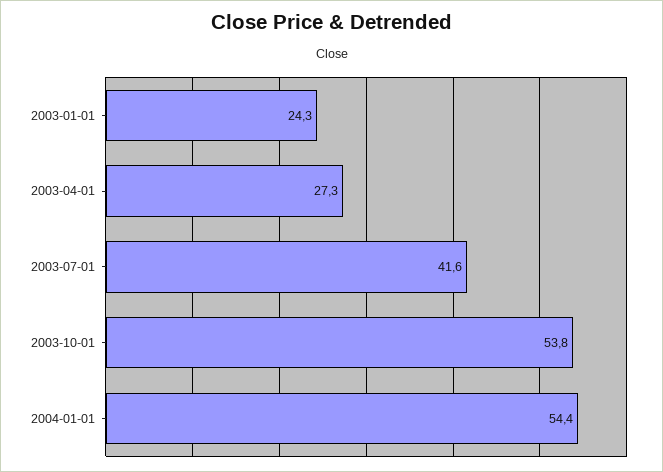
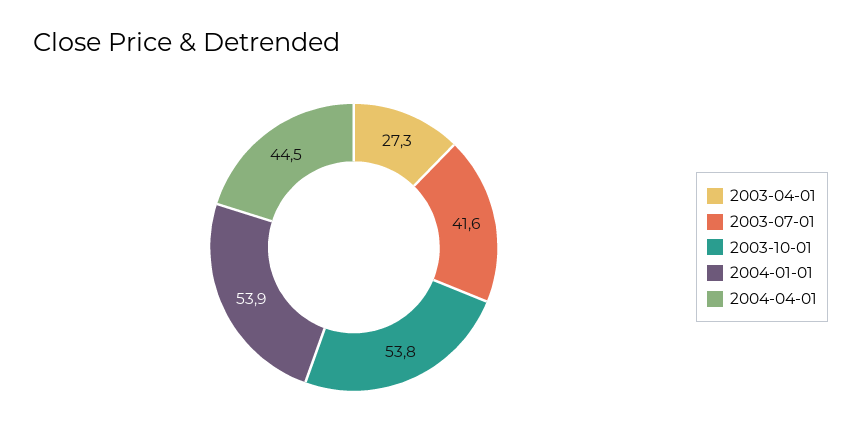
2003-01-01: 24.3 -> none
2004-01-01: 54.4 -> 53.9
2004-04-01: none -> 44.5

